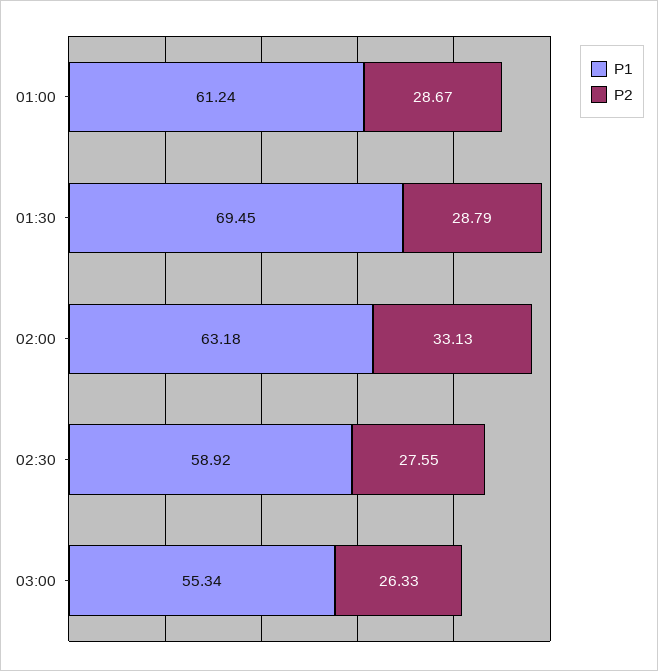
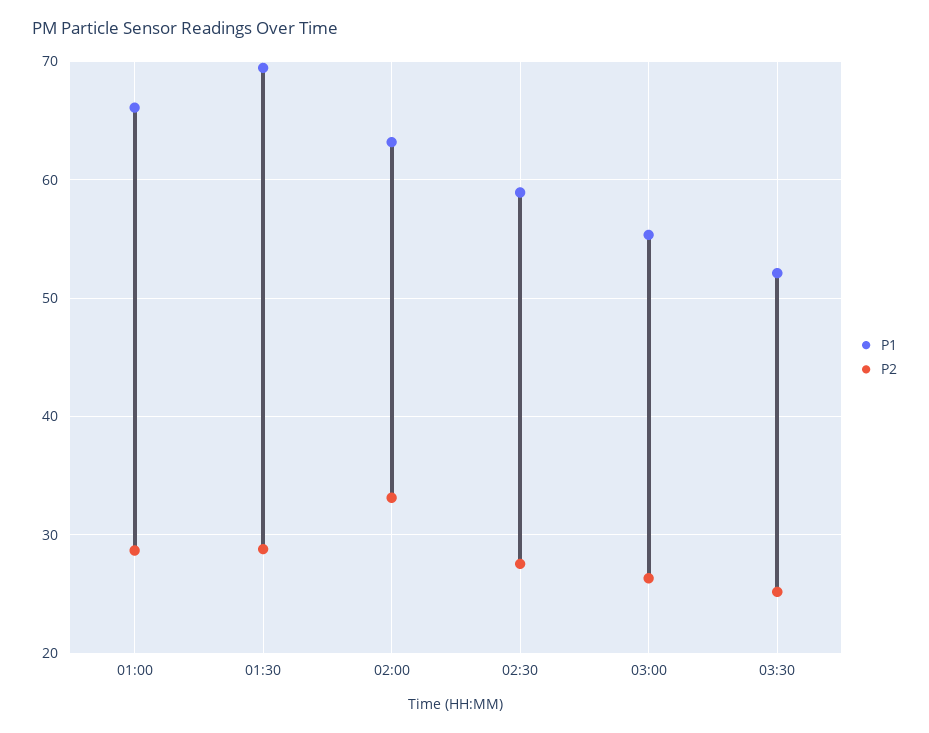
P1, 01:00: 61.24 -> 66
P1, 03:30: none -> 52
P2, 03:30: none -> 25

